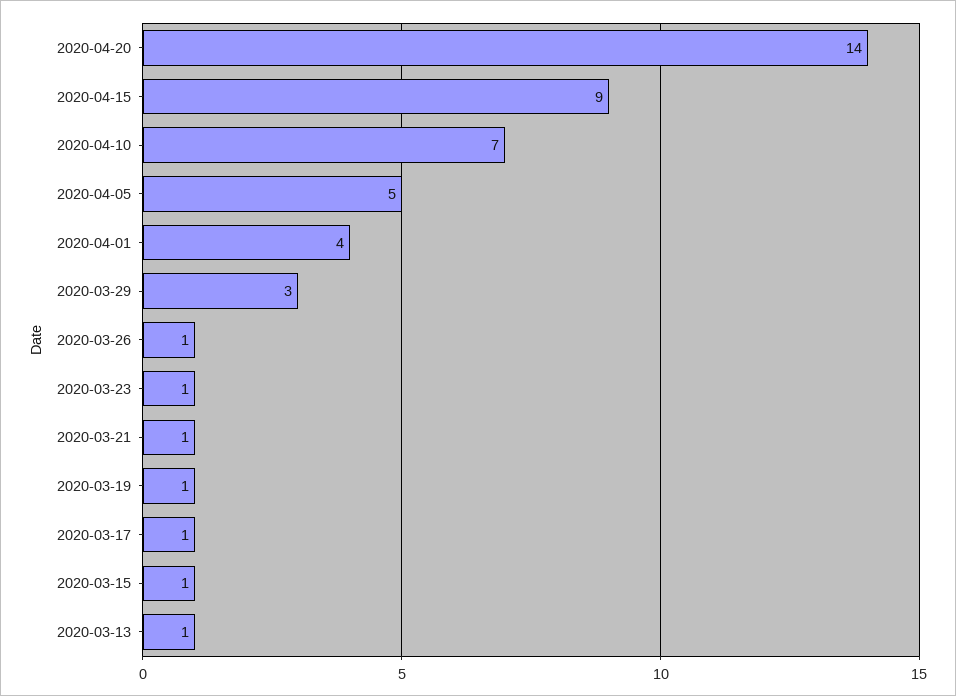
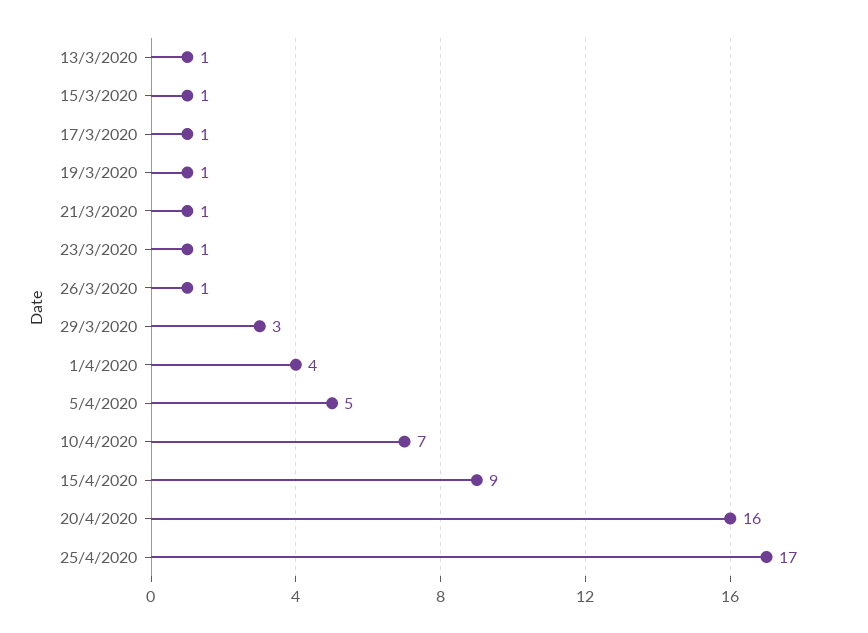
2020-04-20: 14 -> 16
25/4/2020: none -> 17

